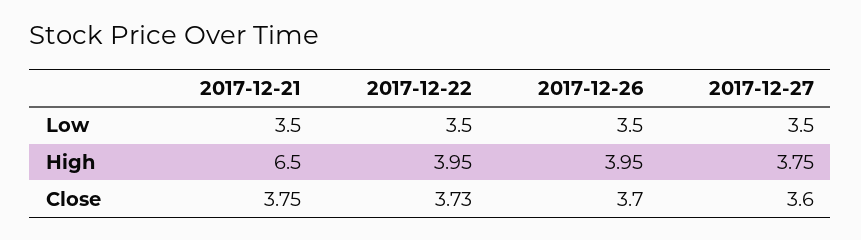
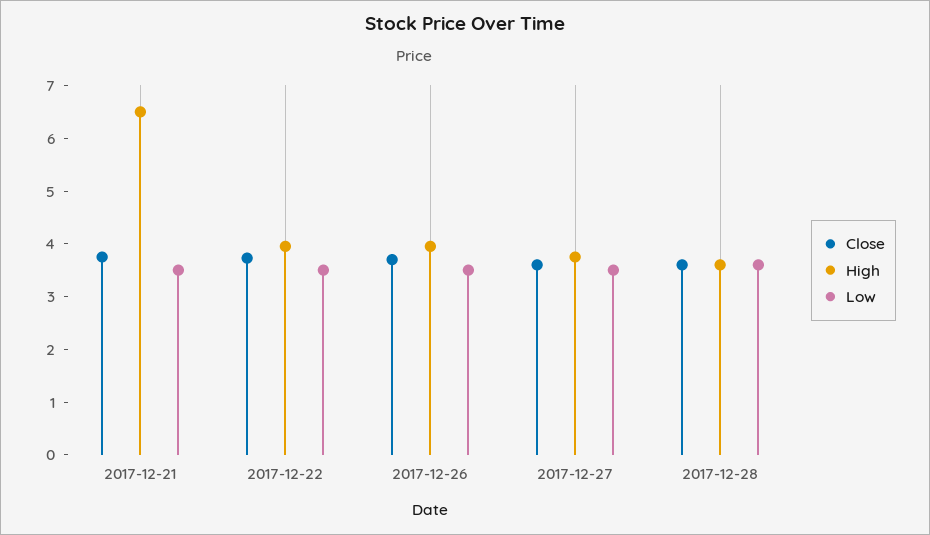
Close, 2017-12-28: none -> 3.6
High, 2017-12-28: none -> 3.6
Low, 2017-12-28: none -> 3.6

